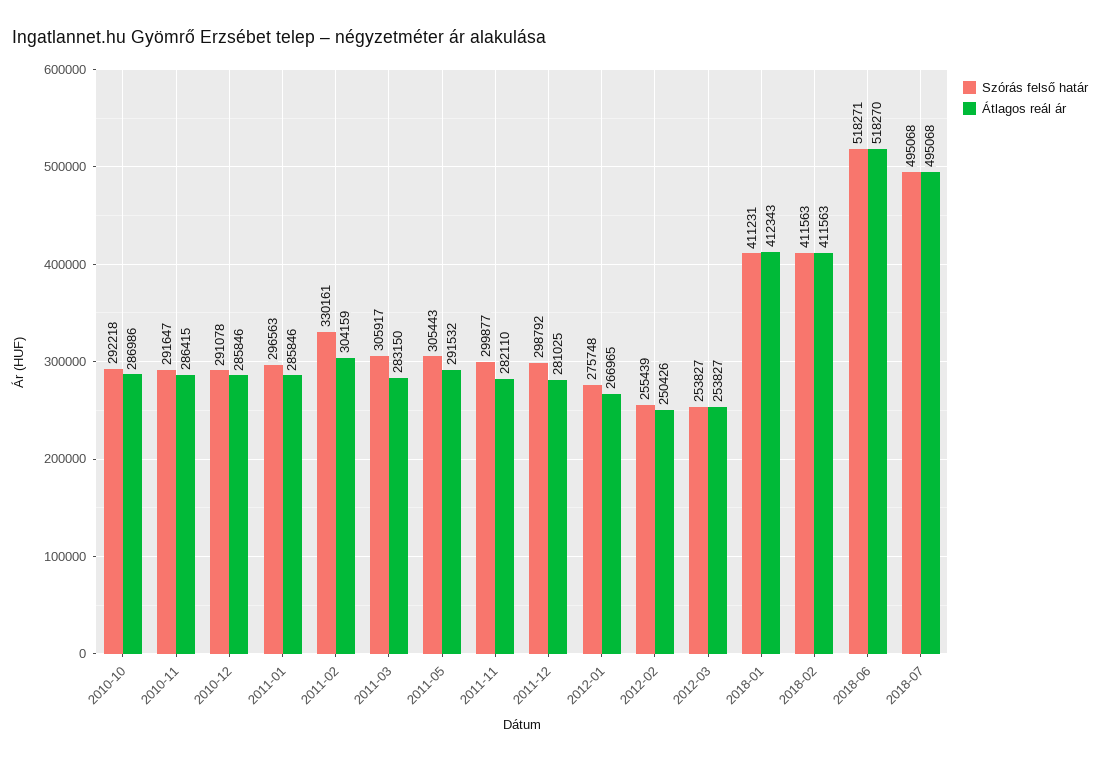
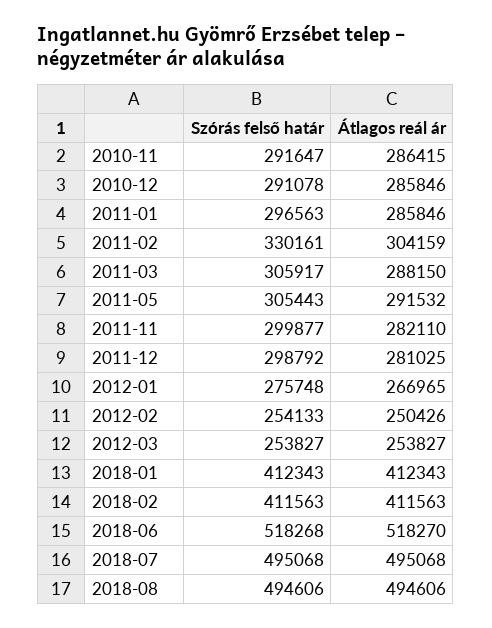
Szórás felső határ, 2010-10: 292218 -> none
Átlagos reál ár, 2010-10: 286986 -> none
Átlagos reál ár, 2011-03: 283150 -> 288150
Szórás felső határ, 2012-02: 255439 -> 254133
Szórás felső határ, 2018-01: 411231 -> 412343
Szórás felső határ, 2018-06: 518271 -> 518268
Szórás felső határ, 2018-08: none -> 494606
Átlagos reál ár, 2018-08: none -> 494606

